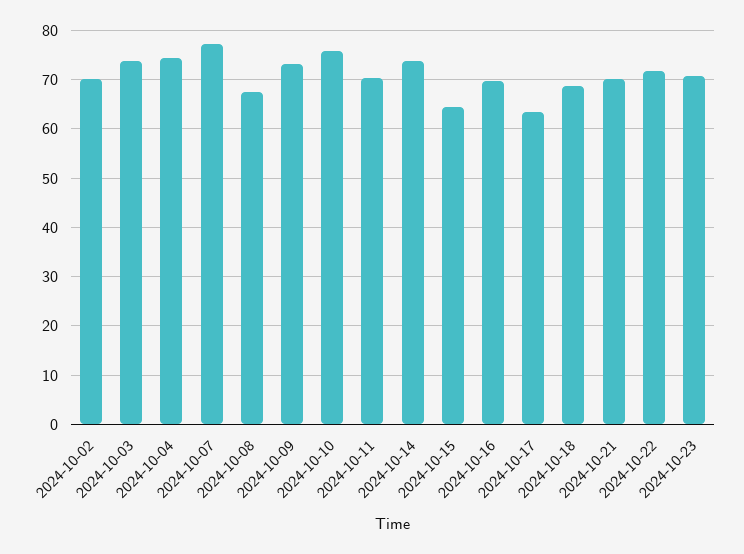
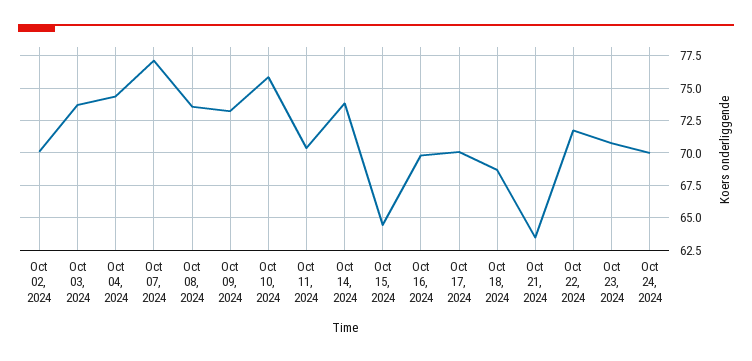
2024-10-08: 68 -> 73.5
2024-10-17: 64 -> 70
2024-10-21: 70 -> 63.5
Oct 24, 2024: none -> 70

